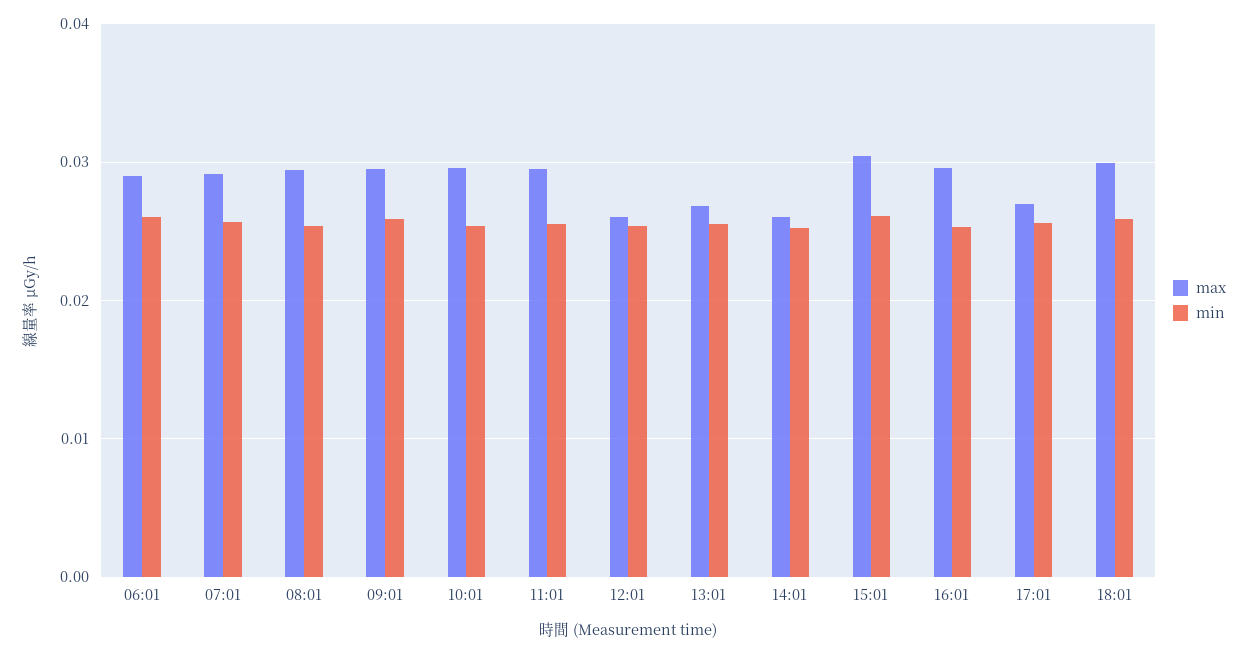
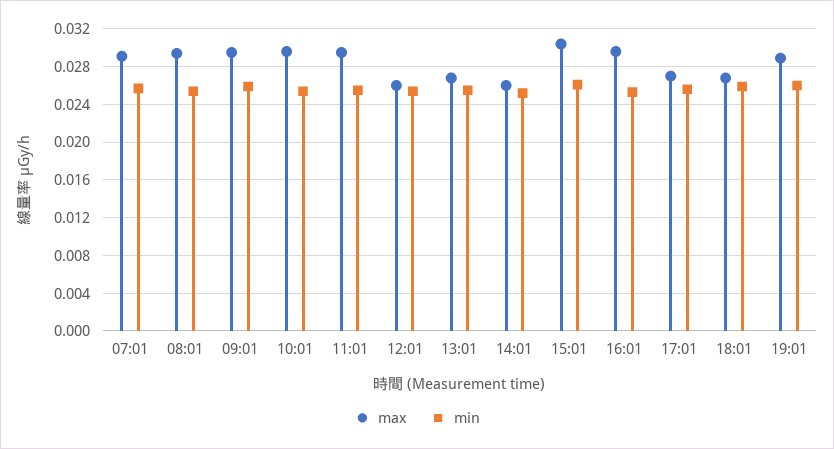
max, 06:01: 0.029 -> none
min, 06:01: 0.026 -> none
max, 18:01: 0.03 -> 0.027
max, 19:01: none -> 0.029
min, 19:01: none -> 0.026

